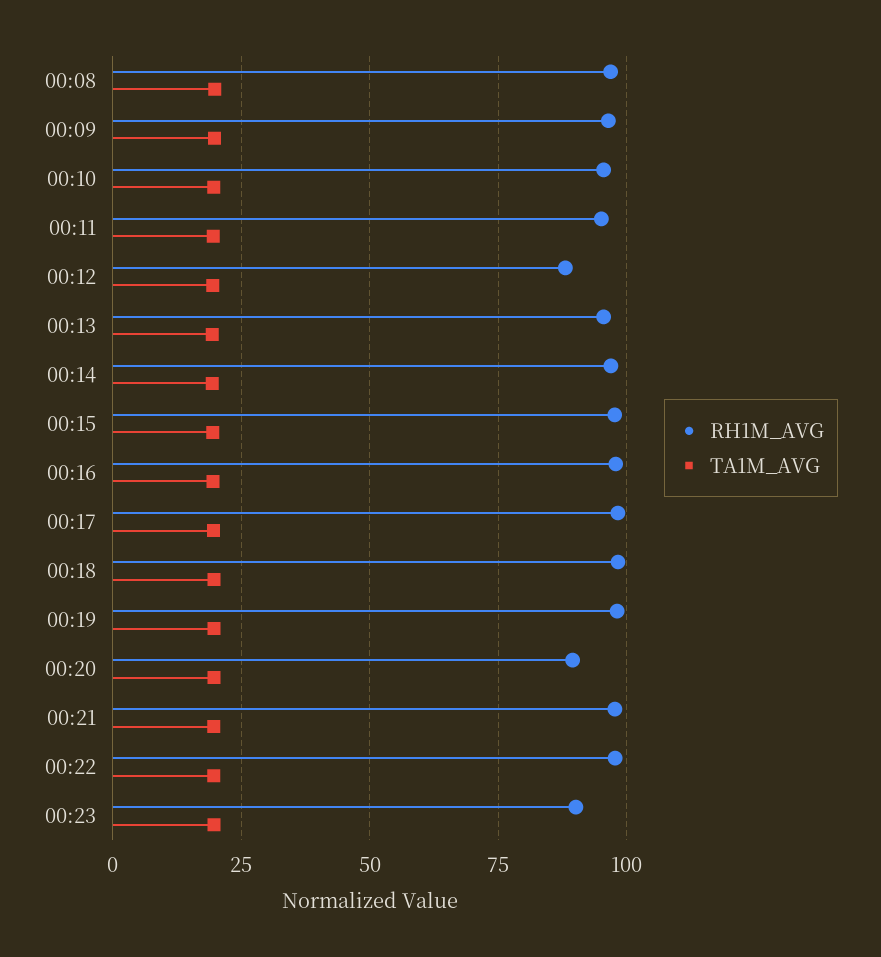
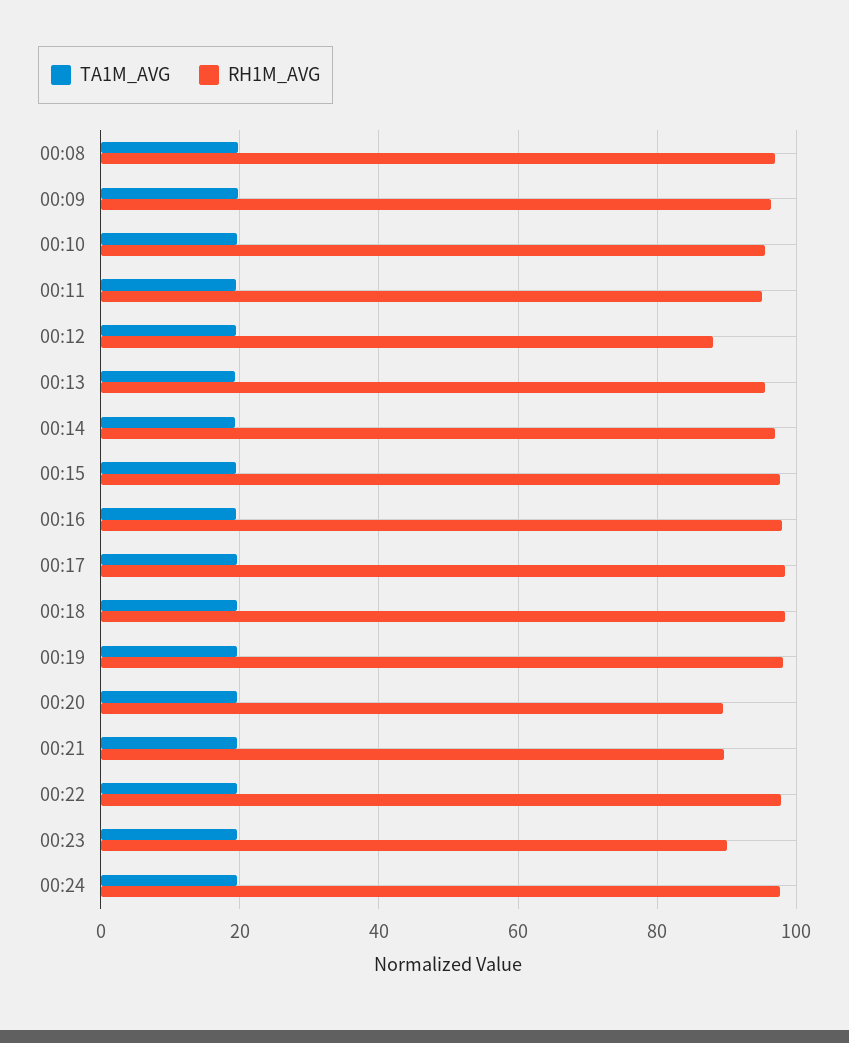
RH1M_AVG, 00:21: 97.5 -> 90
TA1M_AVG, 00:24: none -> 20
RH1M_AVG, 00:24: none -> 98

